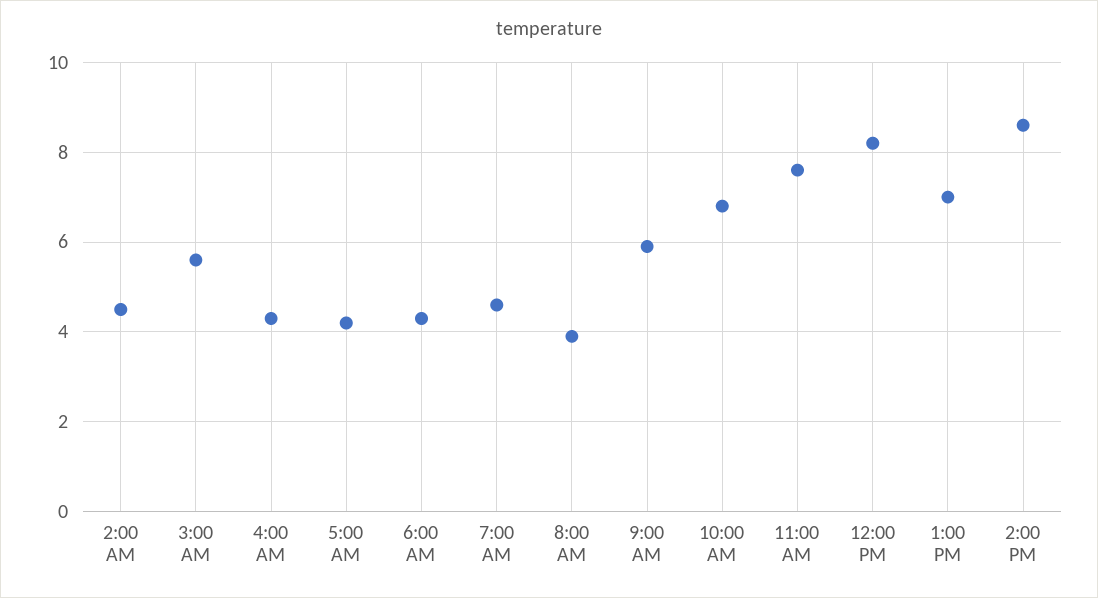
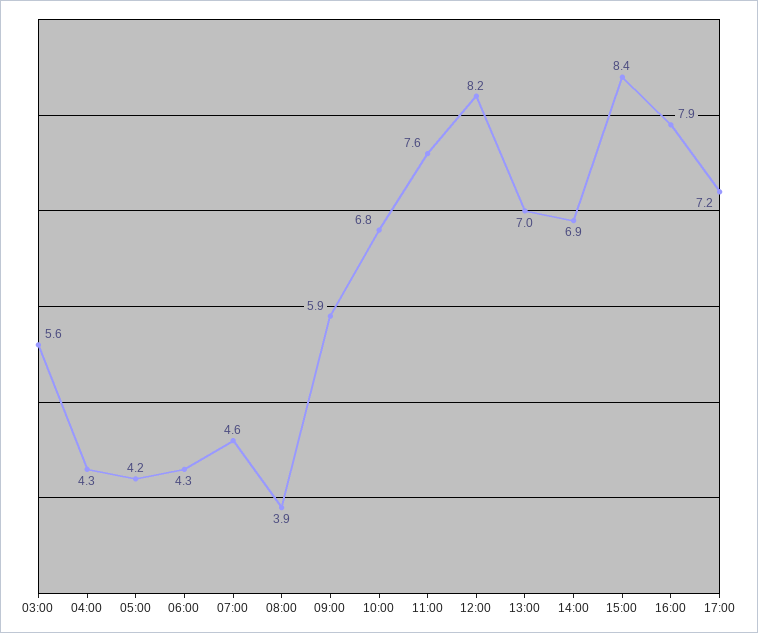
2:00 AM: 4.5 -> none
2:00 PM: 8.5 -> 6.9
15:00: none -> 8.4
16:00: none -> 7.9
17:00: none -> 7.2

